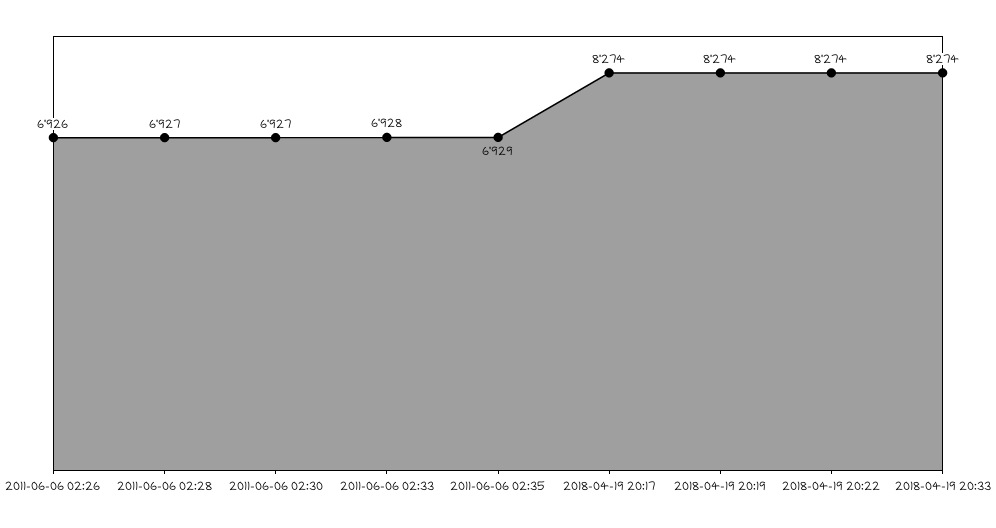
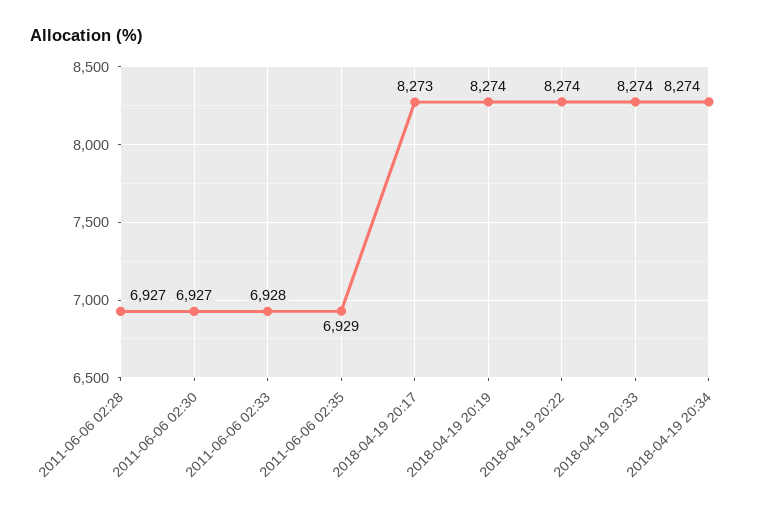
2011-06-06 02:26: 6926 -> none
2018-04-19 20:17: 8274 -> 8273
2018-04-19 20:34: none -> 8274

